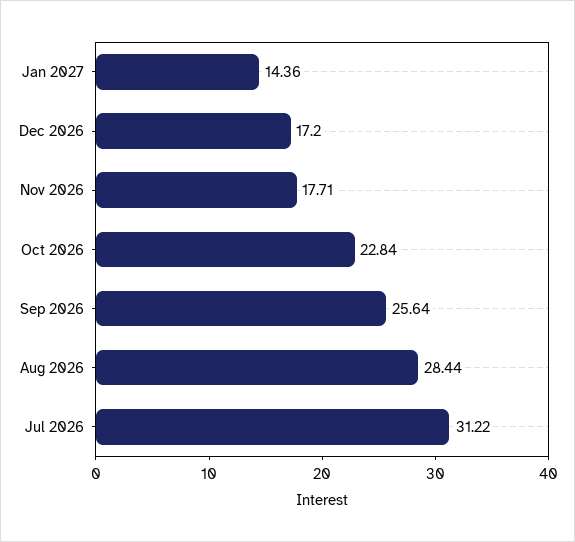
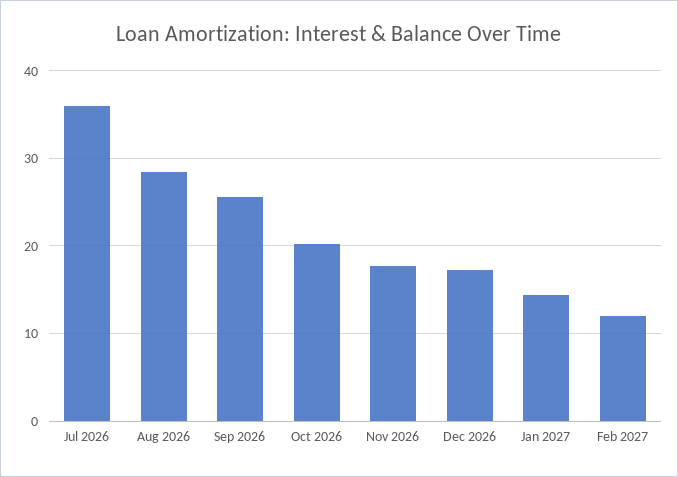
Oct 2026: 22.84 -> 20
Jul 2026: 31.22 -> 36
Feb 2027: none -> 12

